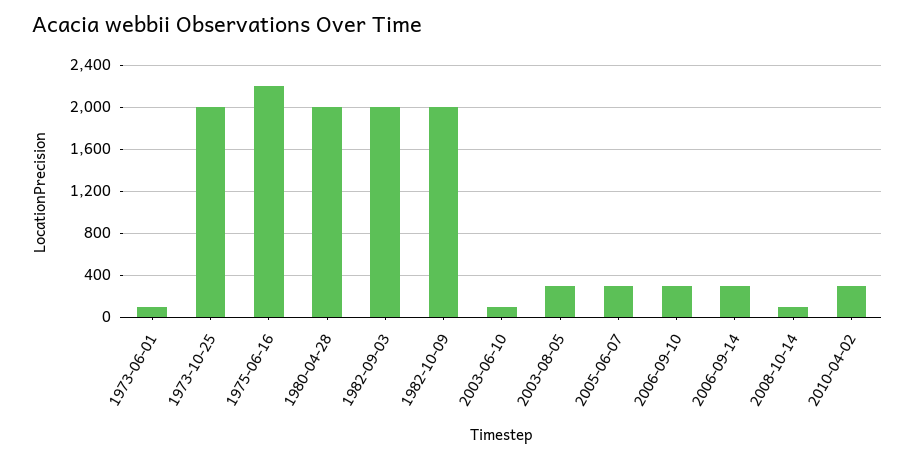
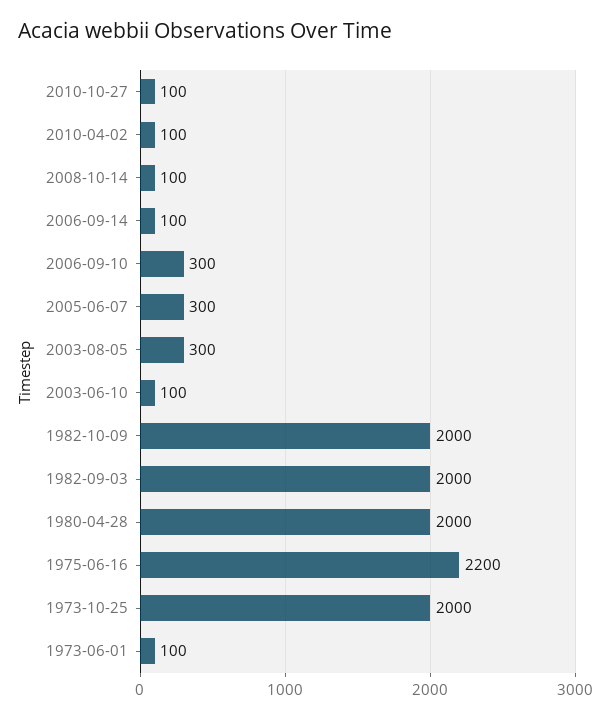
2006-09-14: 300 -> 100
2010-04-02: 300 -> 100
2010-10-27: none -> 100

